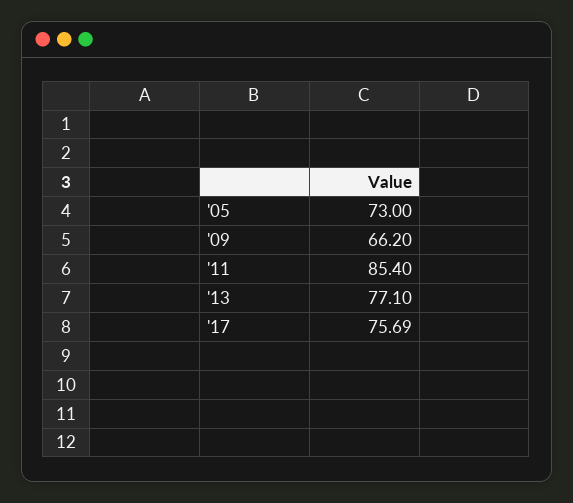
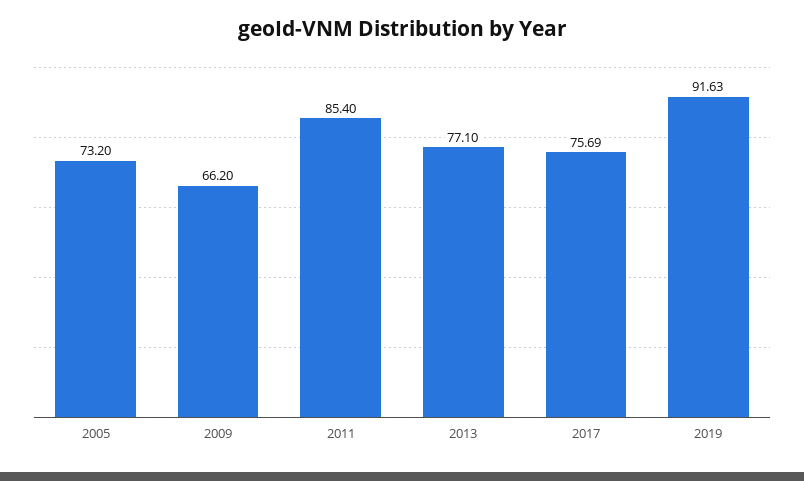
'05: 73 -> 73.2
2019: none -> 91.63

